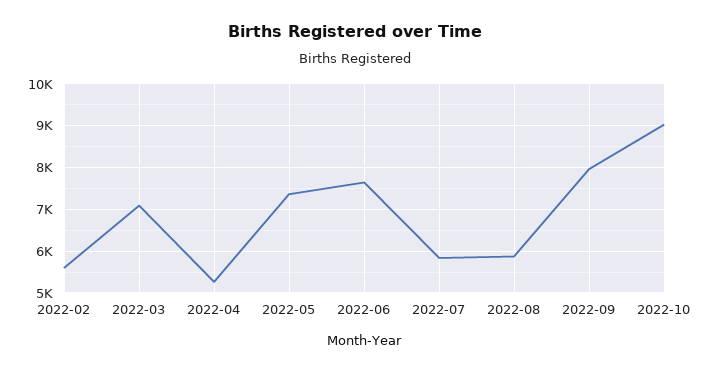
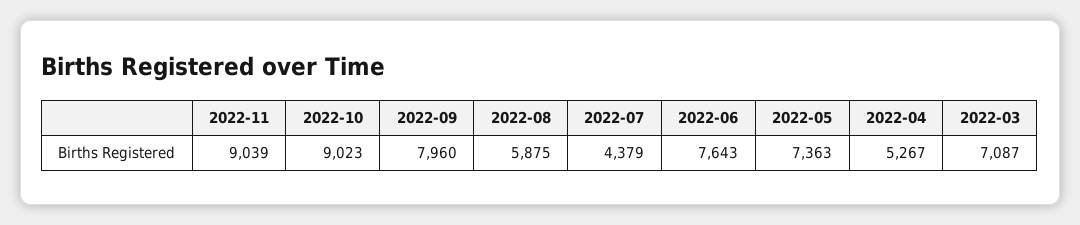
2022-02: 5600 -> none
2022-07: 5800 -> 4379
2022-11: none -> 9039

